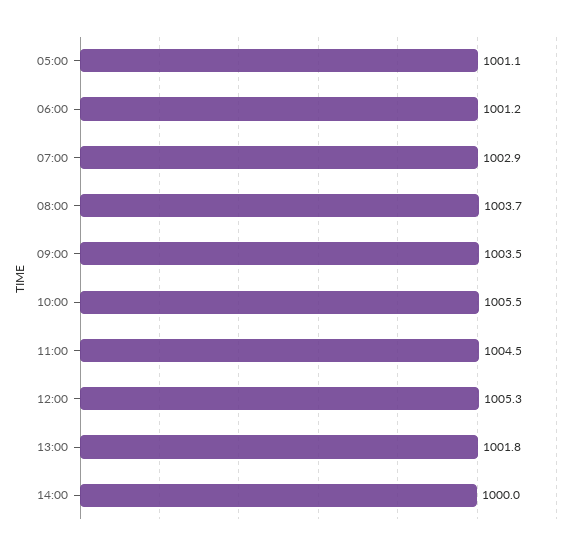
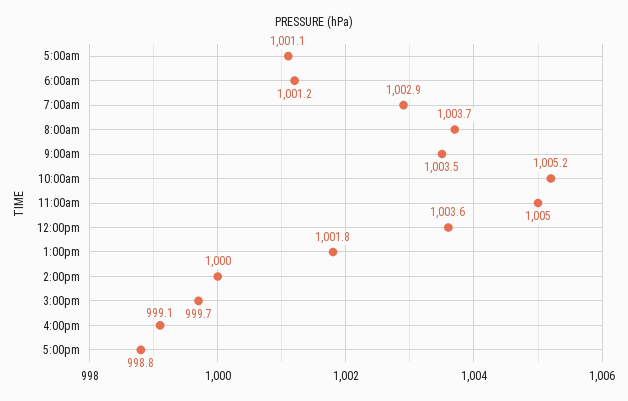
10:00: 1005.5 -> 1005.2
11:00: 1004.5 -> 1005
12:00: 1005.3 -> 1003.6
3:00pm: none -> 999.7
4:00pm: none -> 999.1
5:00pm: none -> 998.8

